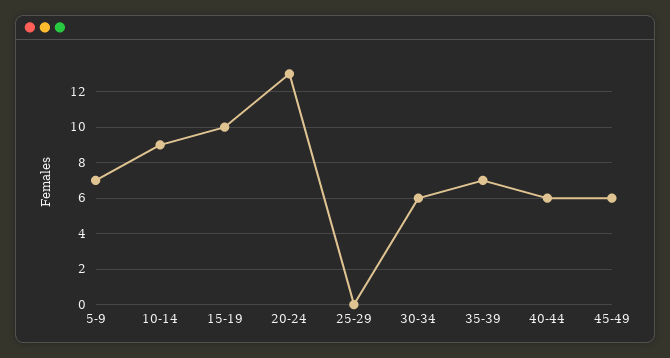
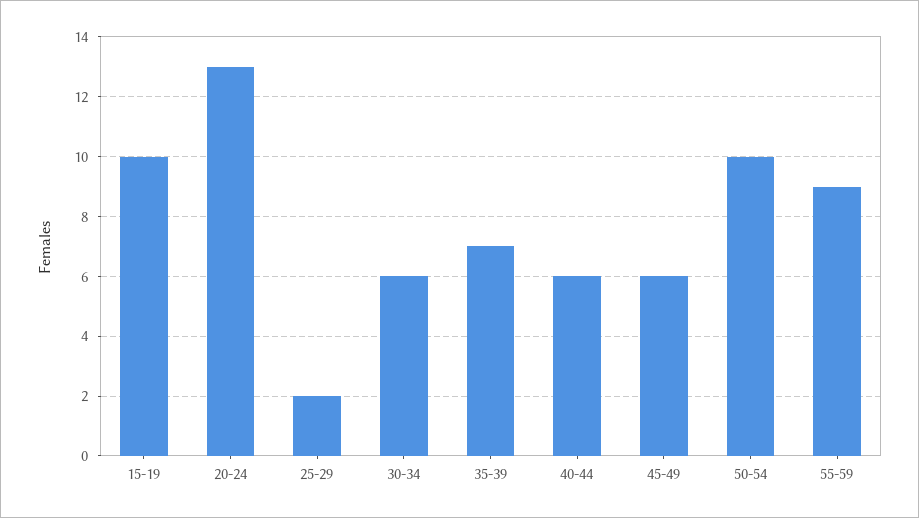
5-9: 7 -> none
10-14: 9 -> none
25-29: 0 -> 2
50-54: none -> 10
55-59: none -> 9

